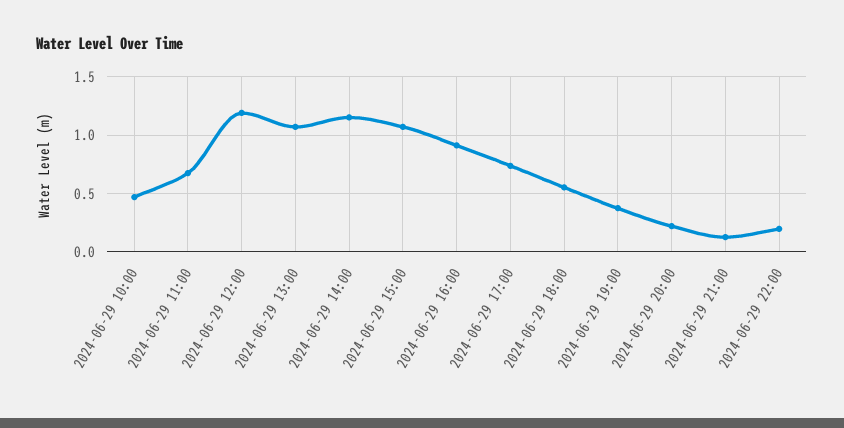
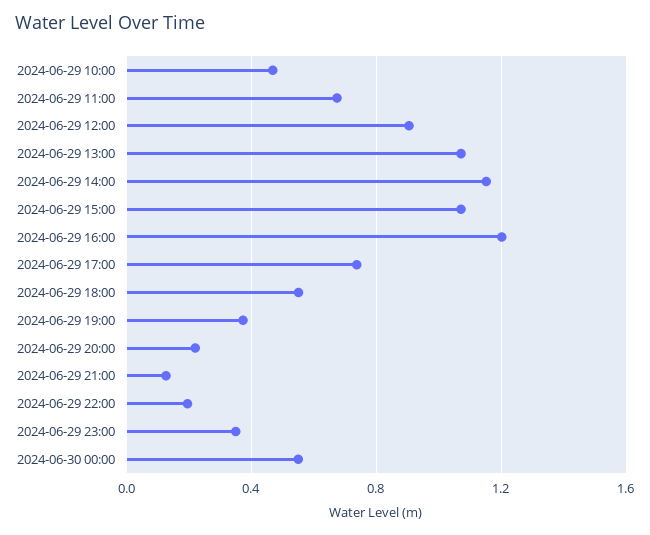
2024-06-29 12:00: 1.2 -> 0.9
2024-06-29 16:00: 0.9 -> 1.2
2024-06-29 23:00: none -> 0.35
2024-06-30 00:00: none -> 0.55

